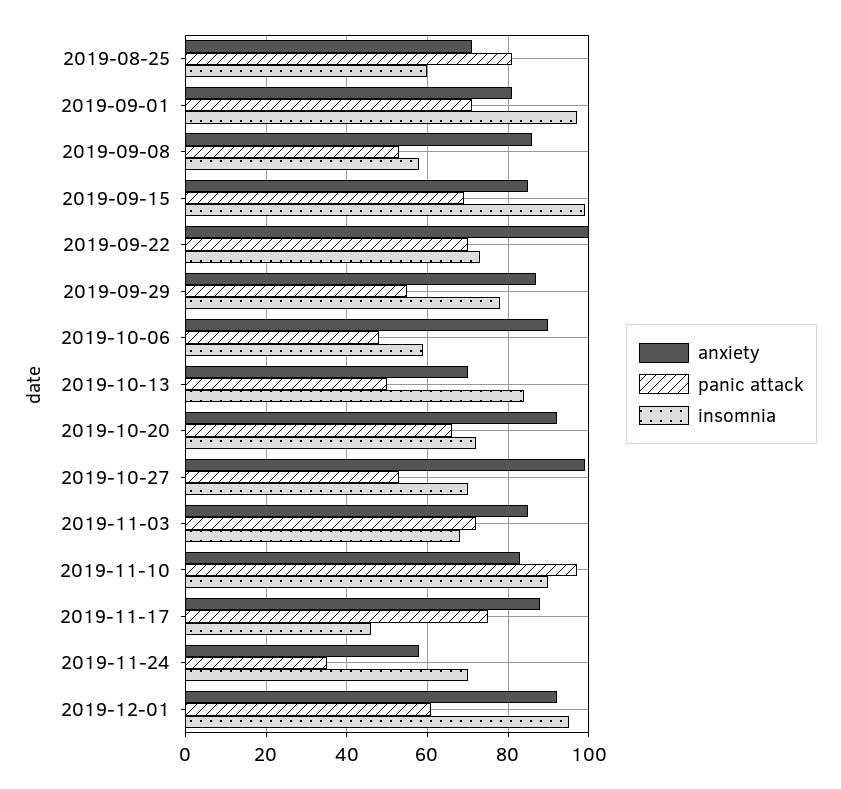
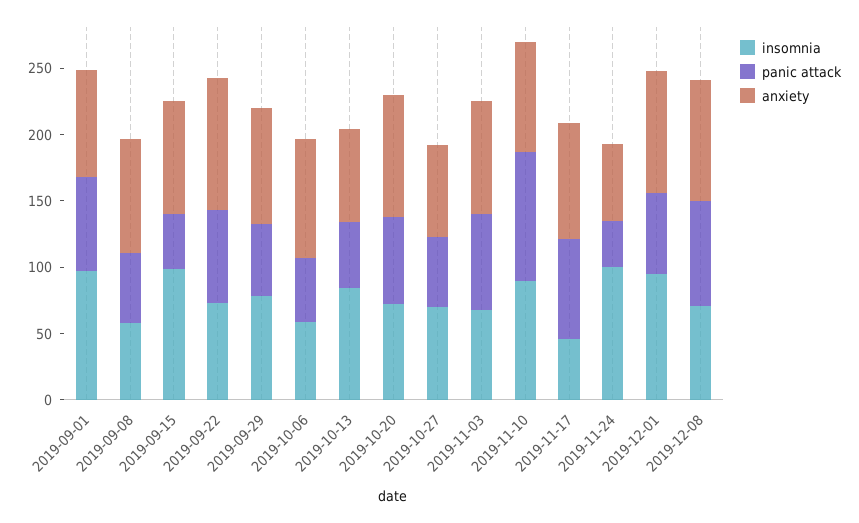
anxiety, 2019-08-25: 70 -> none
panic attack, 2019-08-25: 80 -> none
insomnia, 2019-08-25: 60 -> none
panic attack, 2019-09-15: 70 -> 40
anxiety, 2019-10-27: 100 -> 70
insomnia, 2019-11-24: 70 -> 100
insomnia, 2019-12-08: none -> 70
panic attack, 2019-12-08: none -> 80
anxiety, 2019-12-08: none -> 90

